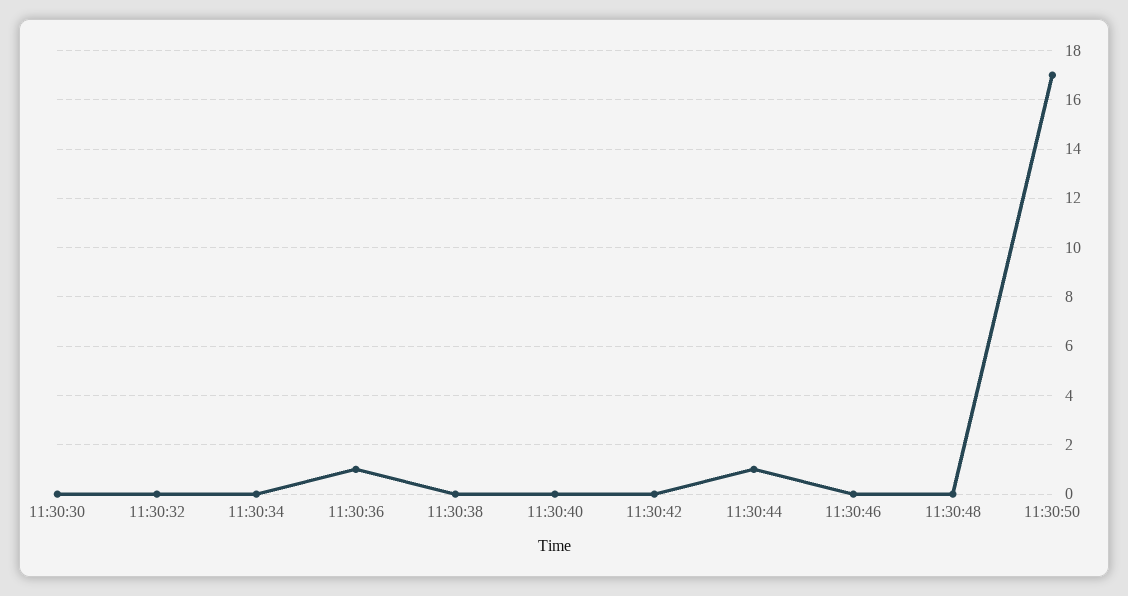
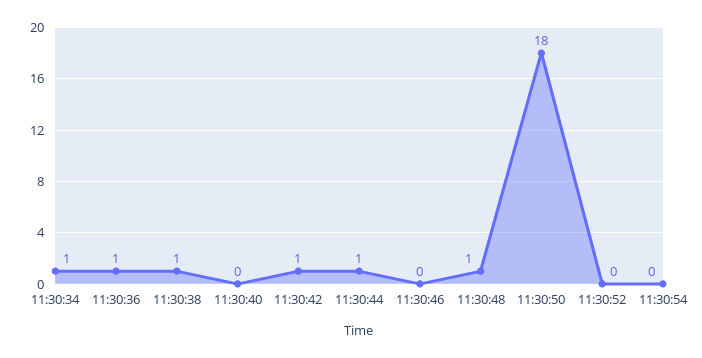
11:30:30: 0 -> none
11:30:32: 0 -> none
11:30:34: 0 -> 1
11:30:38: 0 -> 1
11:30:42: 0 -> 1
11:30:48: 0 -> 1
11:30:50: 17 -> 18
11:30:52: none -> 0
11:30:54: none -> 0

